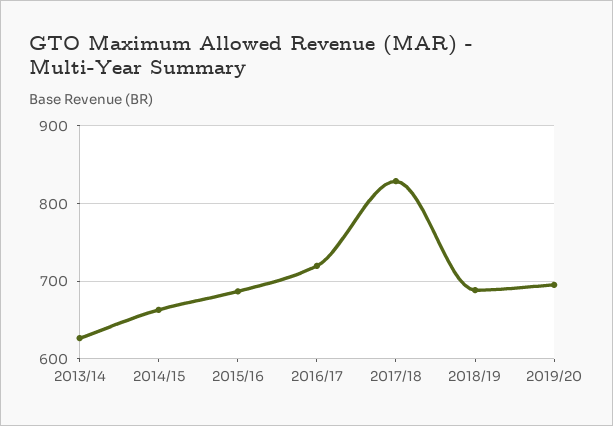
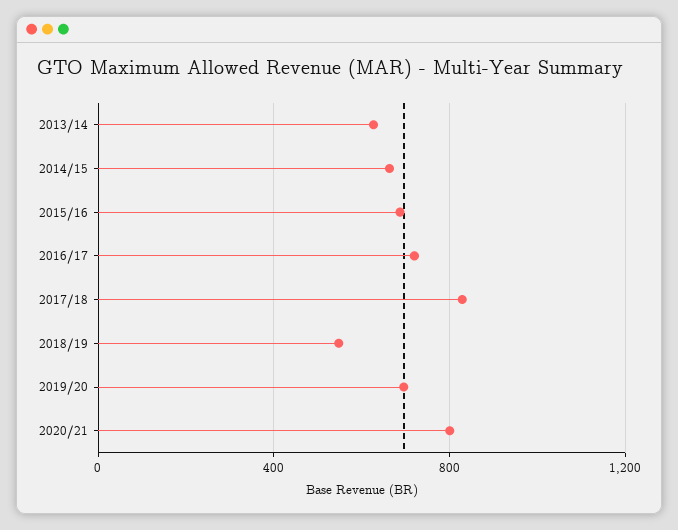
2018/19: 690 -> 550
2020/21: none -> 800

